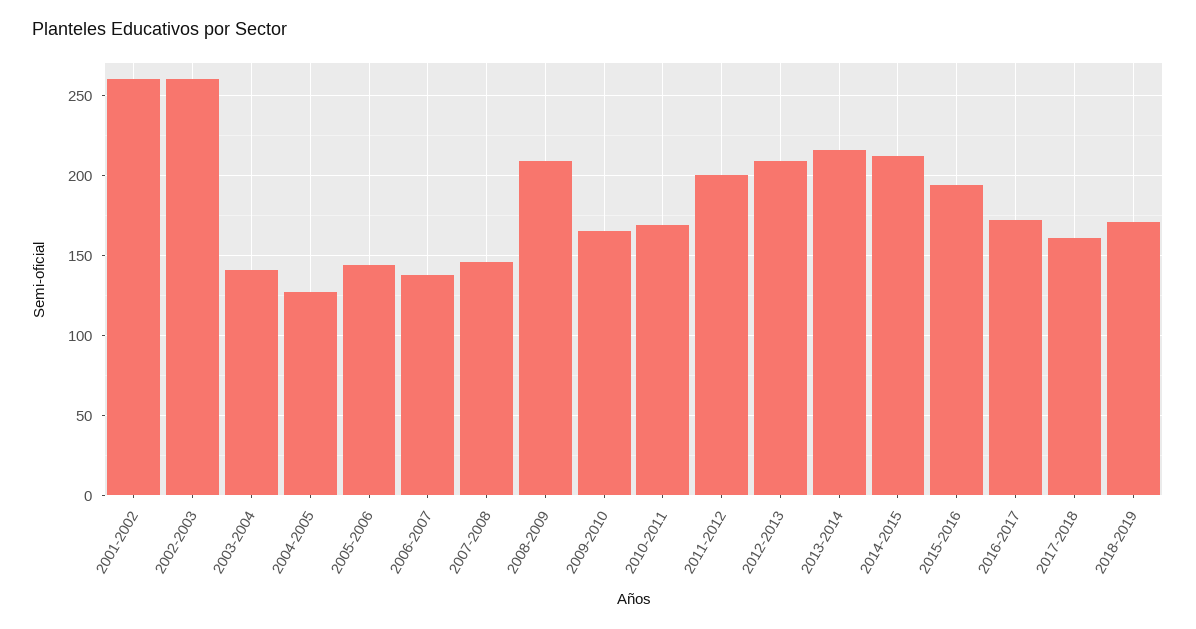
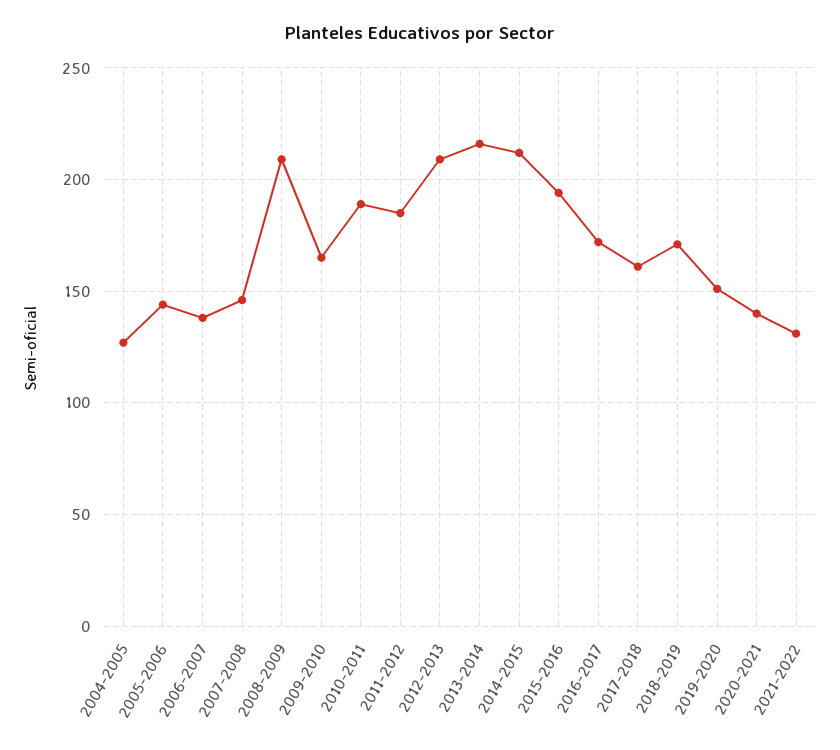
2001-2002: 260 -> none
2002-2003: 260 -> none
2003-2004: 140 -> none
2010-2011: 170 -> 190
2011-2012: 200 -> 185
2019-2020: none -> 150
2020-2021: none -> 140
2021-2022: none -> 130

